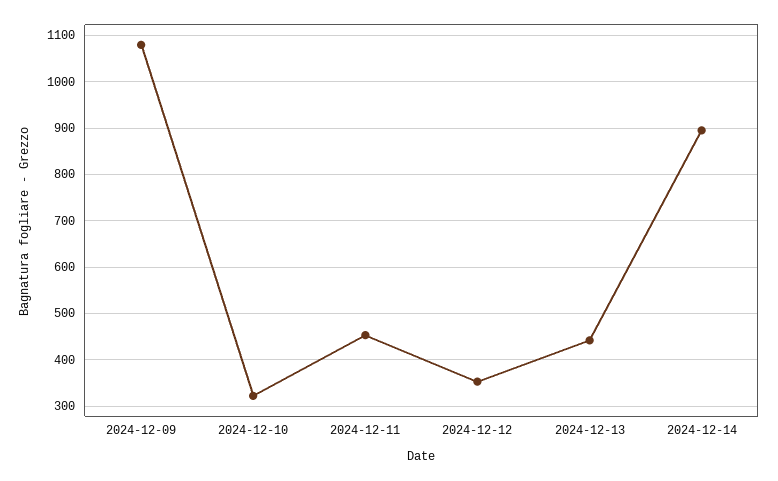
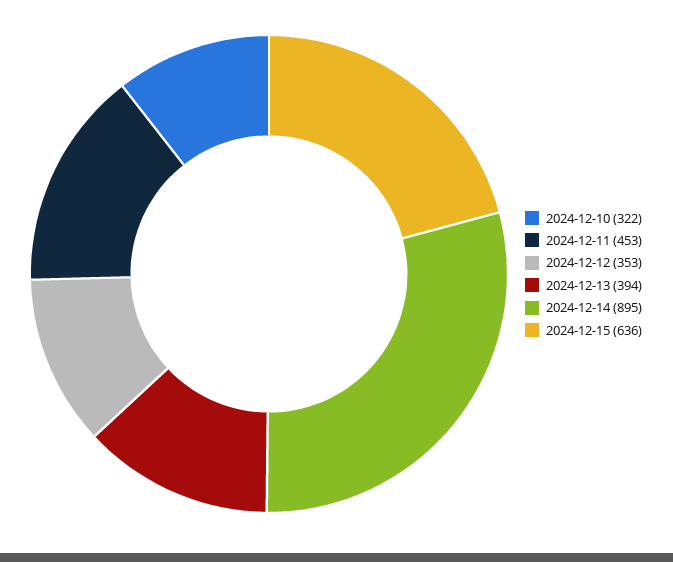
2024-12-09: 1080 -> none
2024-12-13: 440 -> 394
2024-12-15: none -> 636

